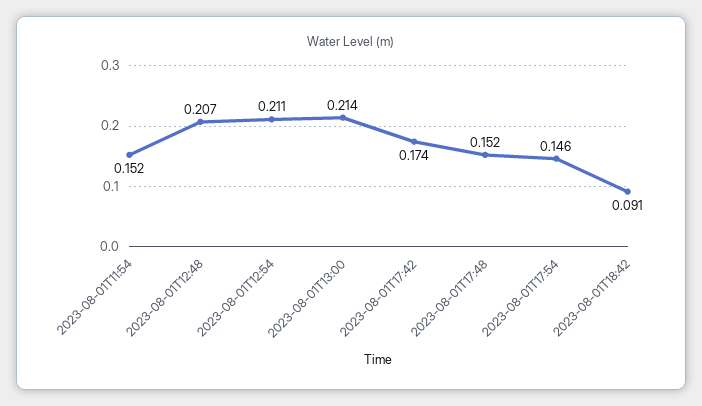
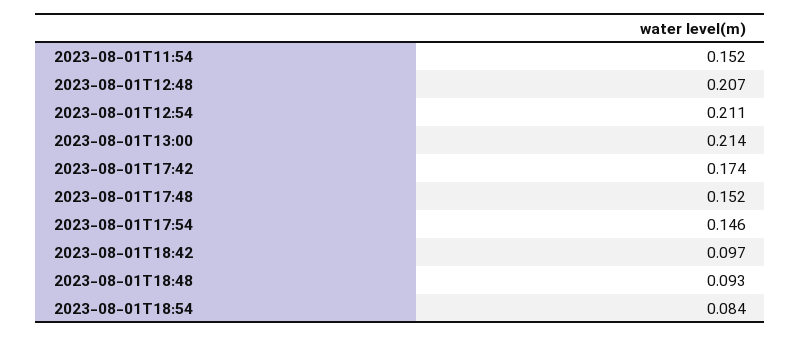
2023-08-01T18:42: 0.091 -> 0.097
2023-08-01T18:48: none -> 0.093
2023-08-01T18:54: none -> 0.084

